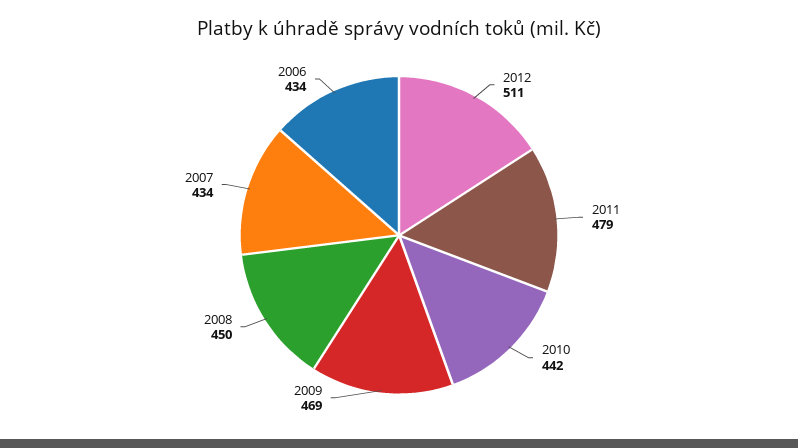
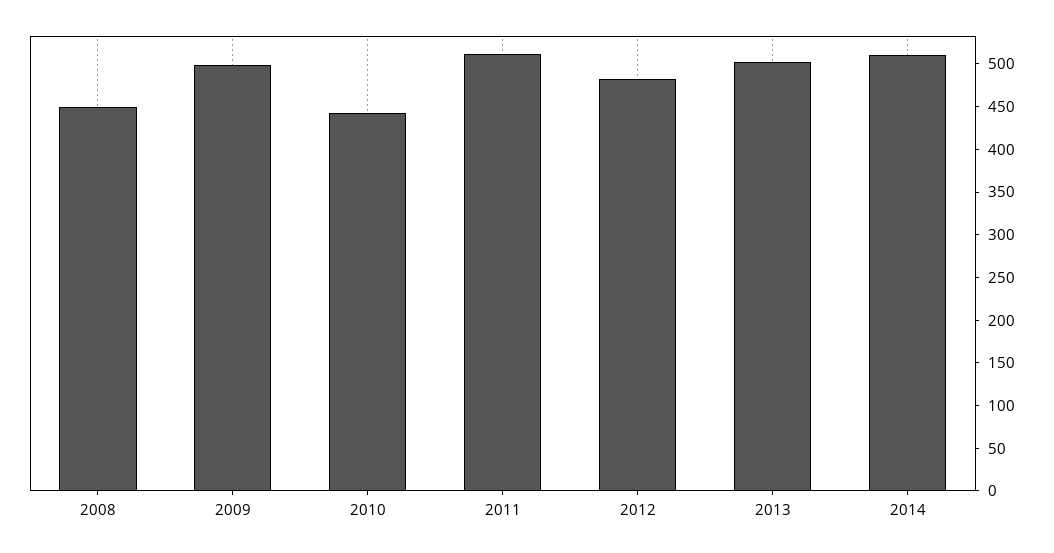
2012: 511 -> 480
2011: 479 -> 510
2009: 469 -> 500
2007: 434 -> none
2006: 434 -> none
2013: none -> 500
2014: none -> 510

